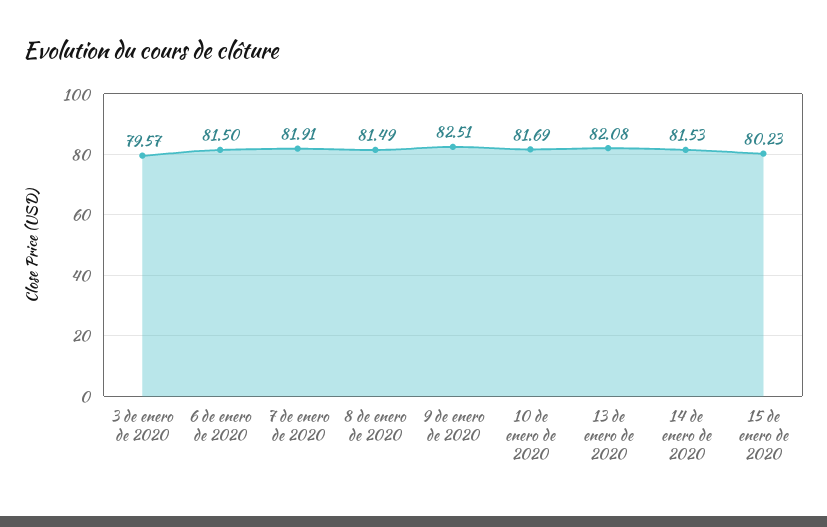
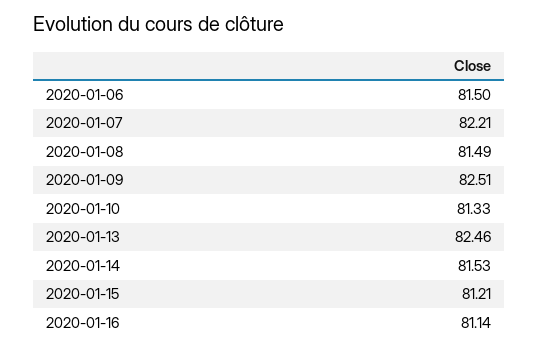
3 de enero de 2020: 79.57 -> none
7 de enero de 2020: 81.91 -> 82.21
10 de enero de 2020: 81.69 -> 81.33
13 de enero de 2020: 82.08 -> 82.46
15 de enero de 2020: 80.23 -> 81.21
2020-01-16: none -> 81.14

